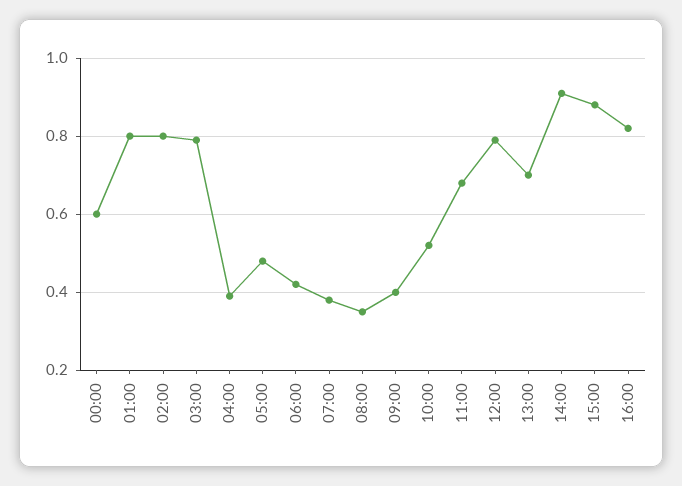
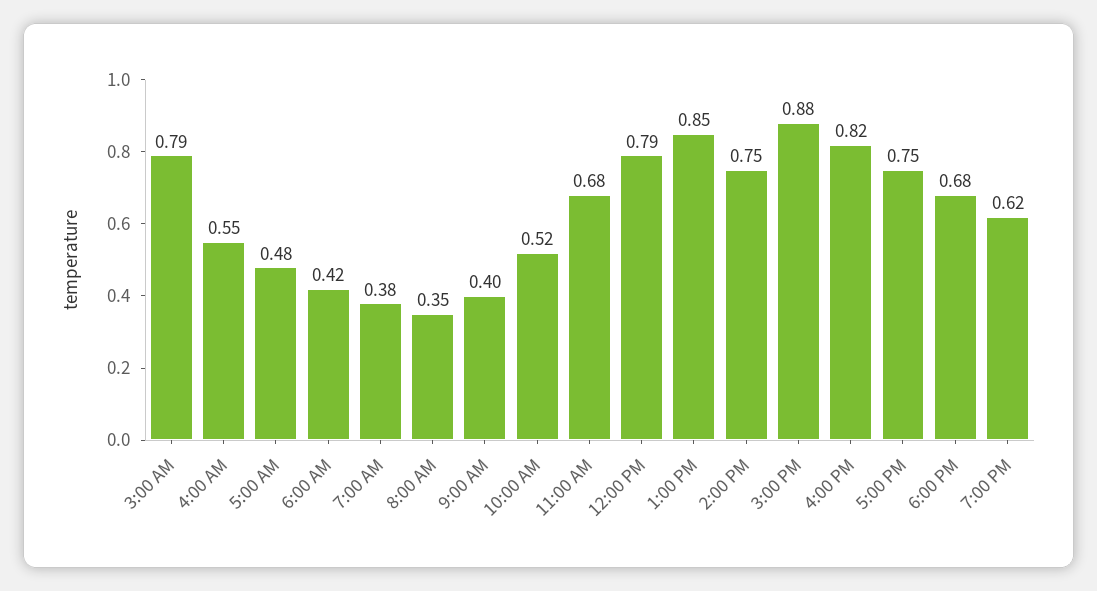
00:00: 0.6 -> none
01:00: 0.8 -> none
02:00: 0.8 -> none
04:00: 0.4 -> 0.55
13:00: 0.7 -> 0.85
14:00: 0.9 -> 0.75
5:00 PM: none -> 0.75
6:00 PM: none -> 0.68
7:00 PM: none -> 0.62

